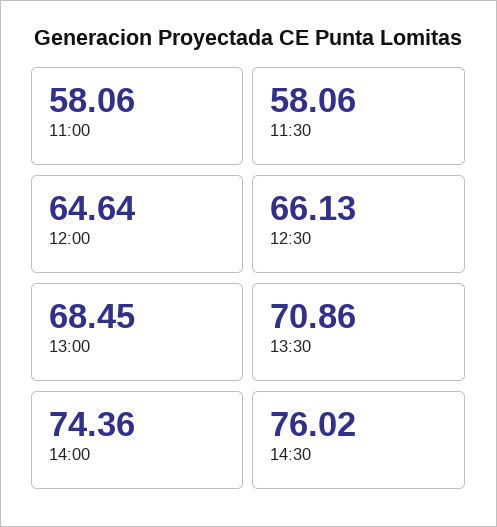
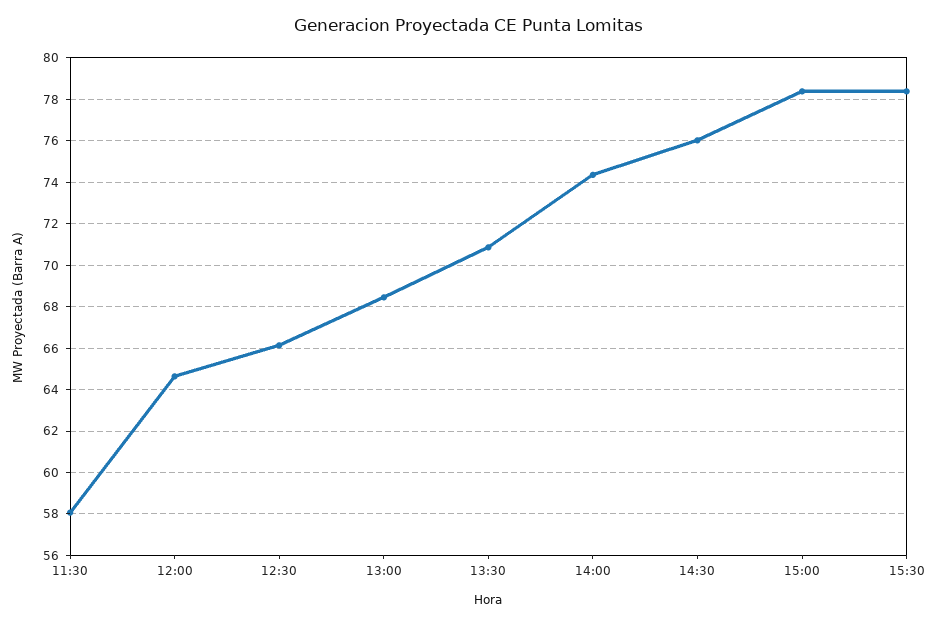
11:00: 58.06 -> none
15:00: none -> 78.5
15:30: none -> 78.5

